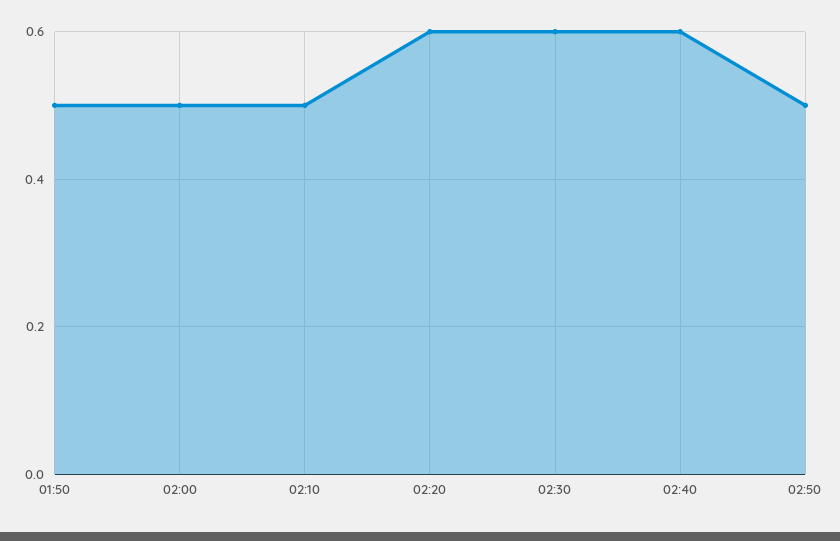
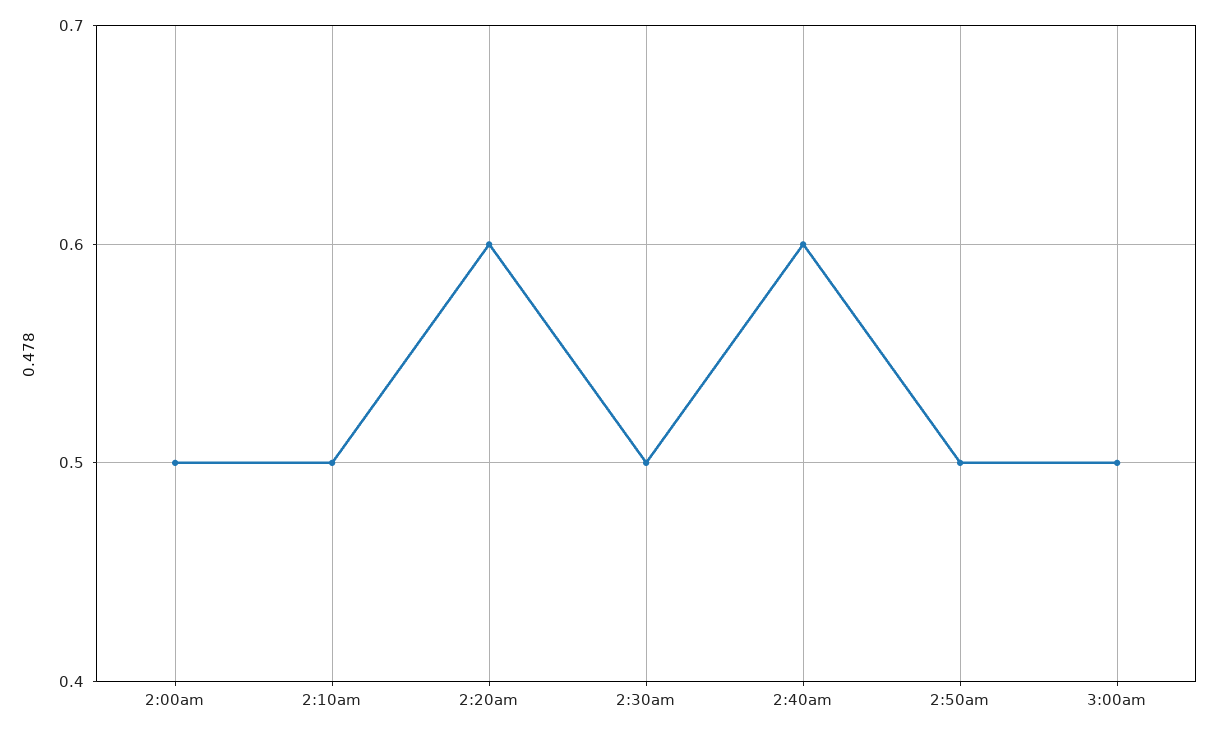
01:50: 0.5 -> none
02:30: 0.6 -> 0.5
3:00am: none -> 0.5

